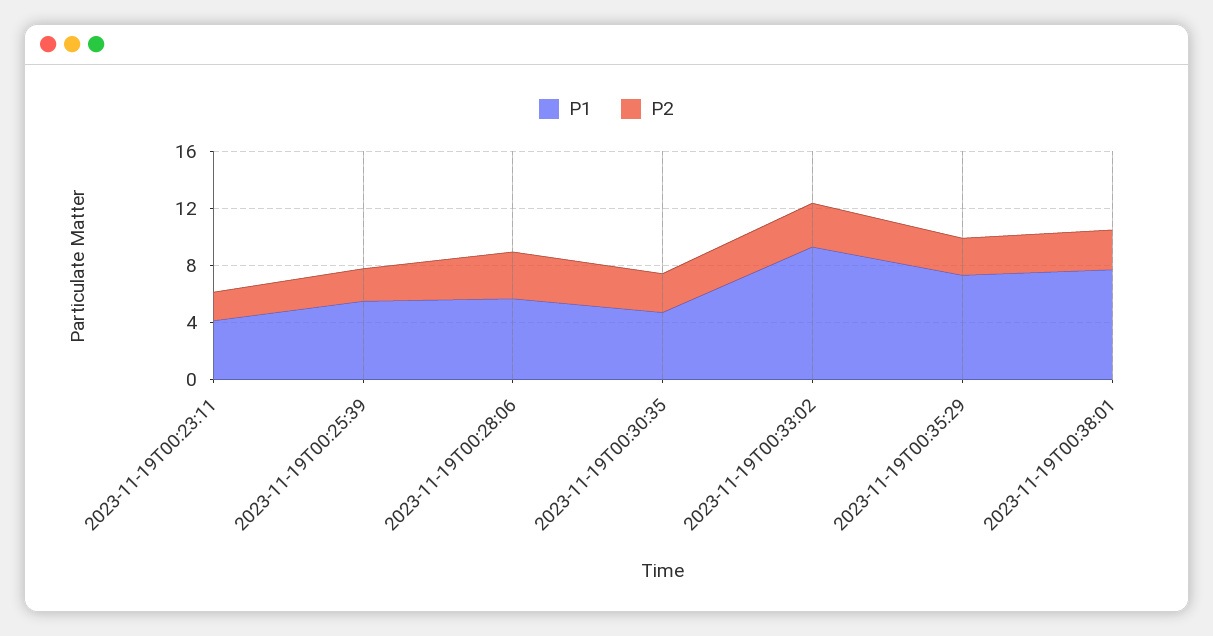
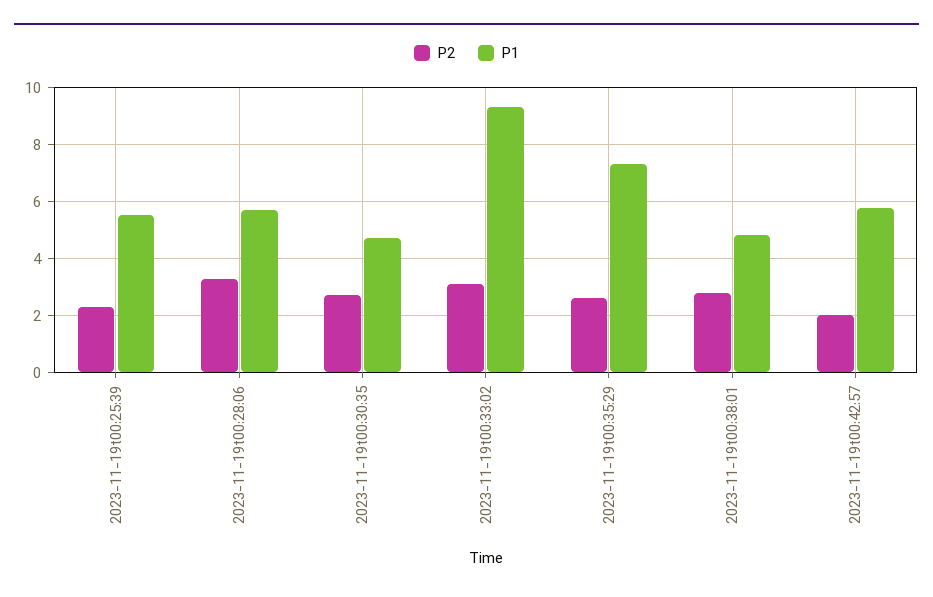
P1, 2023-11-19T00:23:11: 4 -> none
P2, 2023-11-19T00:23:11: 2 -> none
P1, 2023-11-19T00:38:01: 8 -> 4.75
P2, 2023-11-19t00:42:57: none -> 2
P1, 2023-11-19t00:42:57: none -> 5.75

